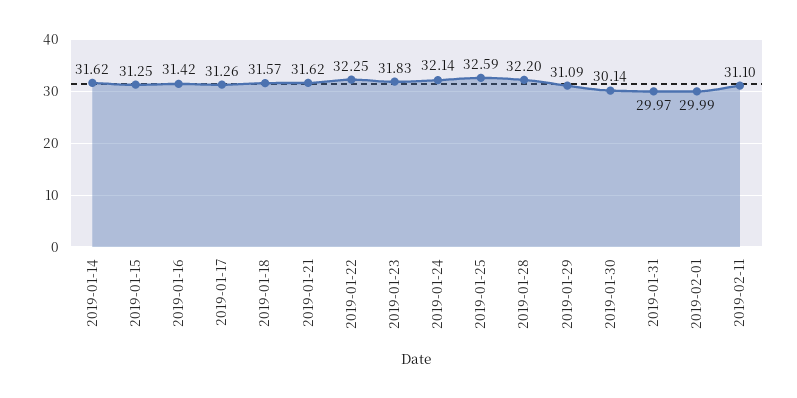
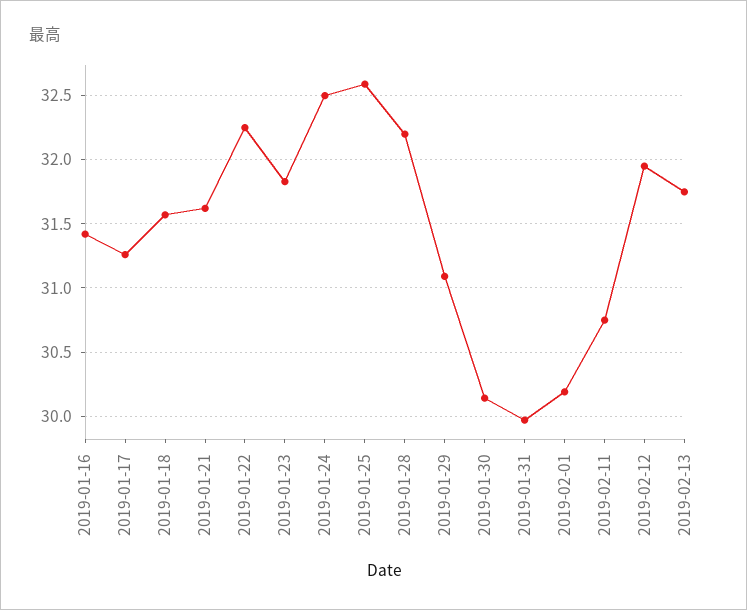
2019-01-14: 31.62 -> none
2019-01-15: 31.25 -> none
2019-01-24: 32.14 -> 32.5
2019-02-01: 29.99 -> 30.2
2019-02-11: 31.1 -> 30.75
2019-02-12: none -> 31.95
2019-02-13: none -> 31.75

